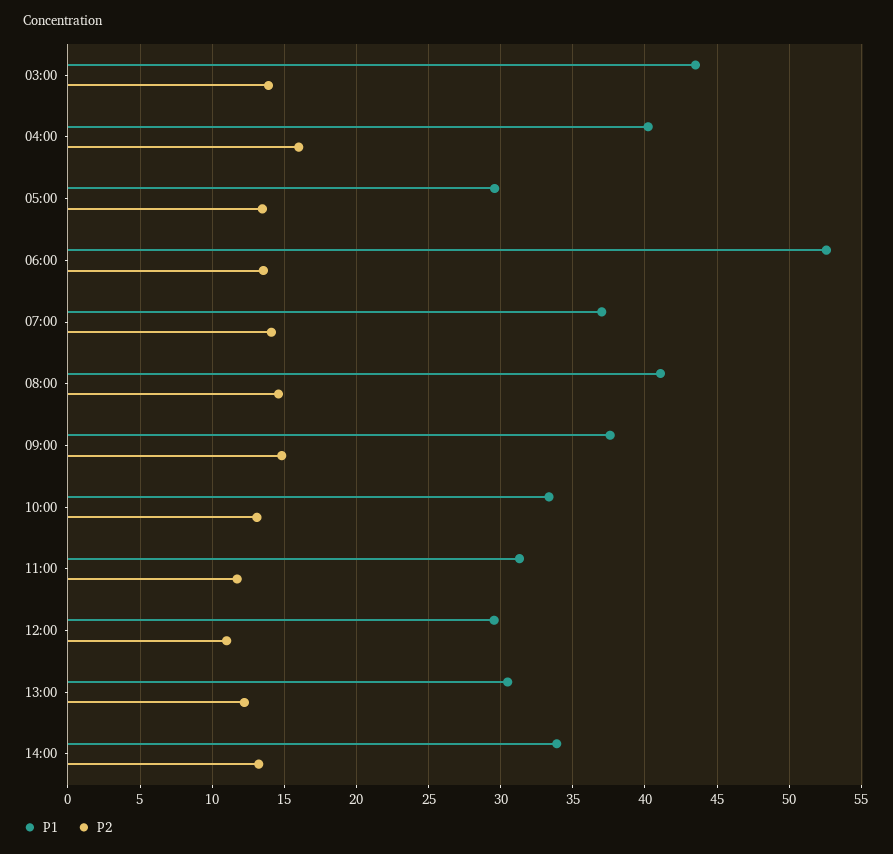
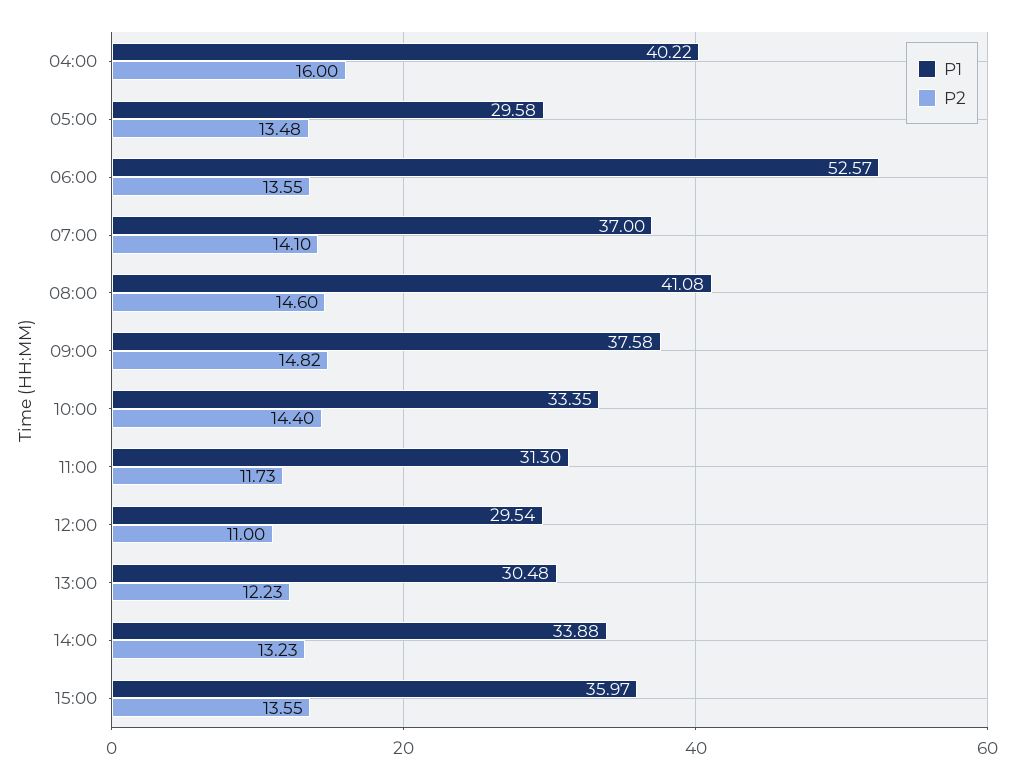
P1, 03:00: 43.5 -> none
P2, 03:00: 14 -> none
P2, 10:00: 13 -> 14.4
P1, 15:00: none -> 35.97
P2, 15:00: none -> 13.55

